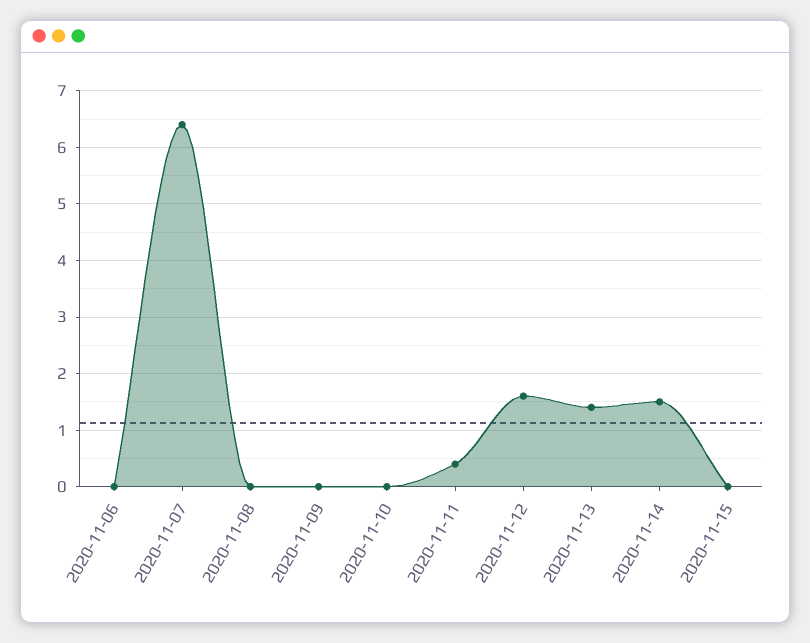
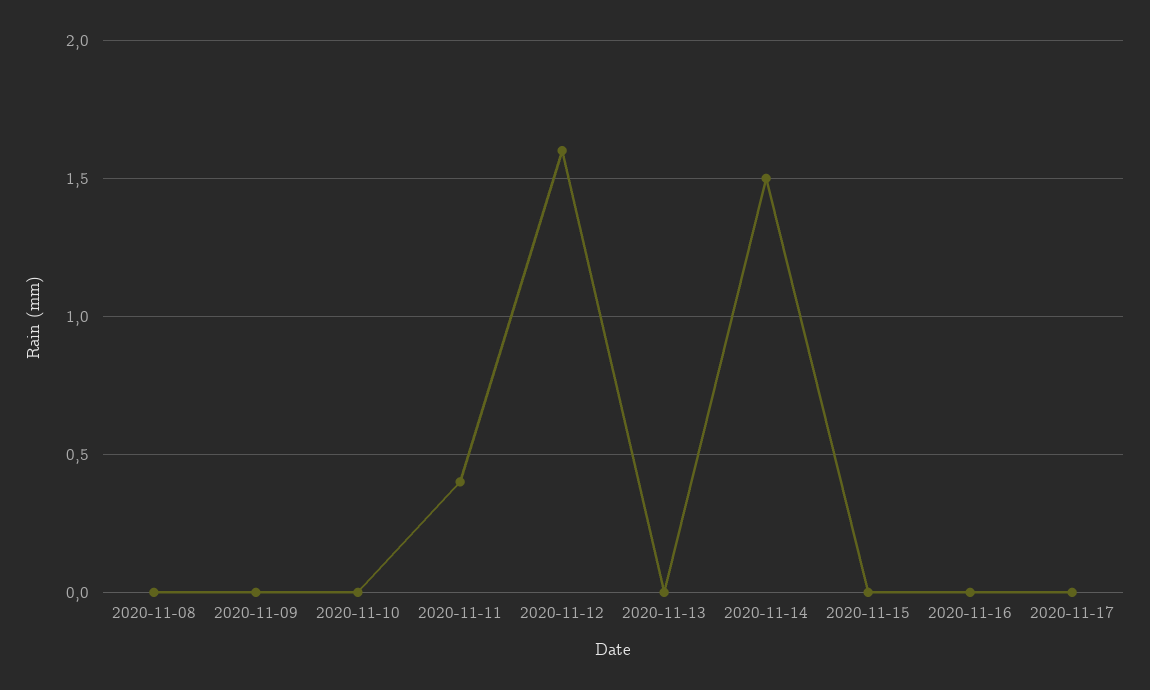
2020-11-06: 0 -> none
2020-11-07: 6.5 -> none
2020-11-13: 1.5 -> 0
2020-11-16: none -> 0
2020-11-17: none -> 0

